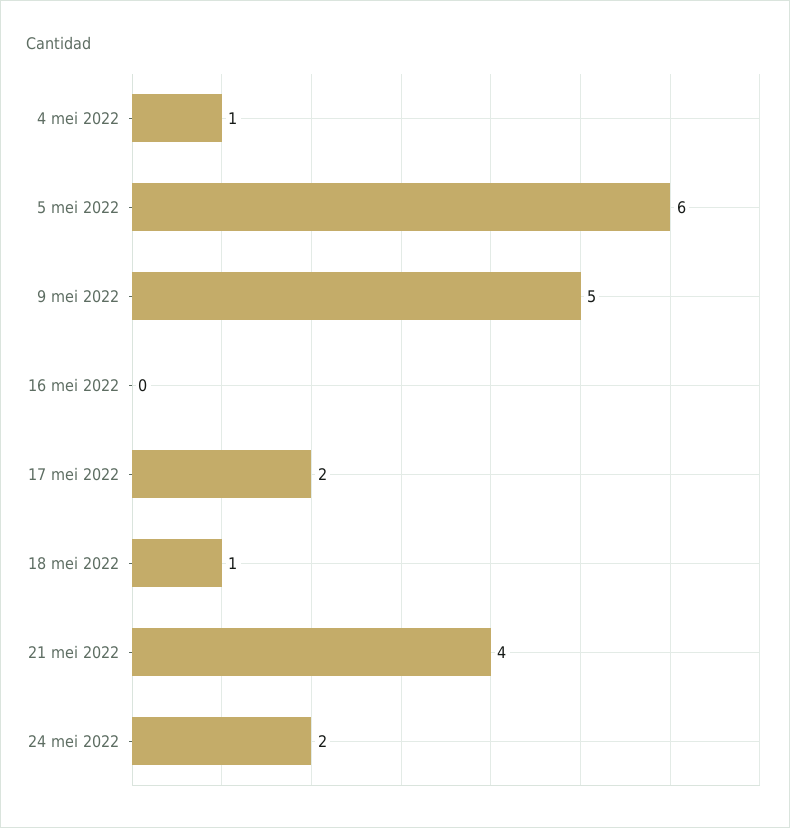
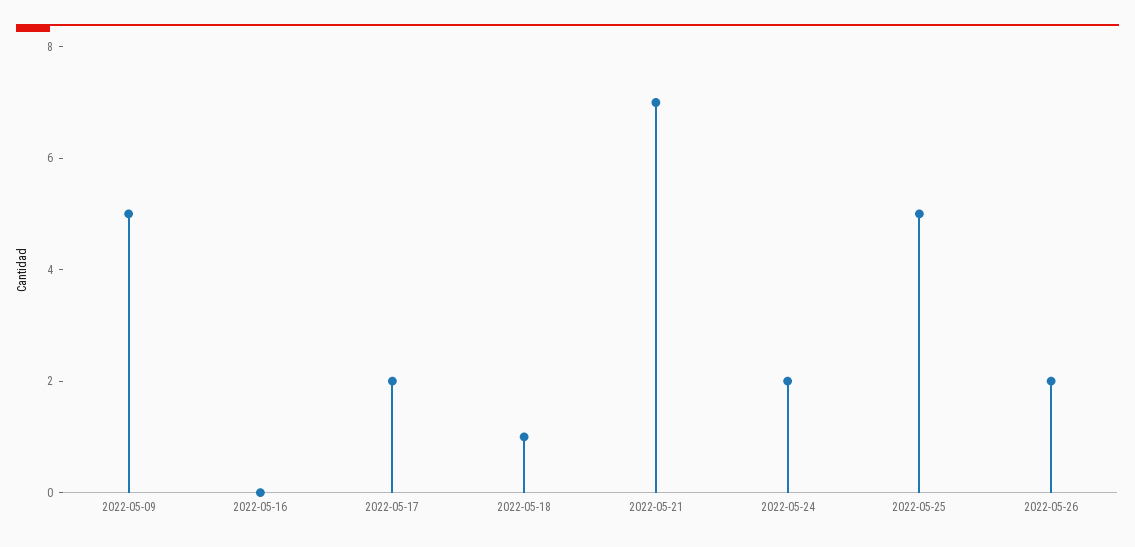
4 mei 2022: 1 -> none
5 mei 2022: 6 -> none
21 mei 2022: 4 -> 7
2022-05-25: none -> 5
2022-05-26: none -> 2

